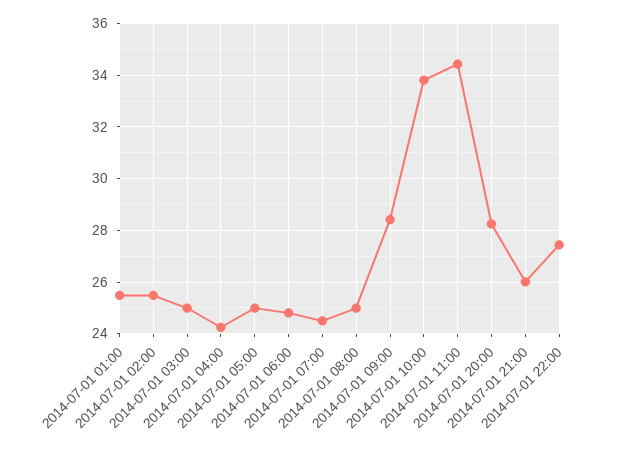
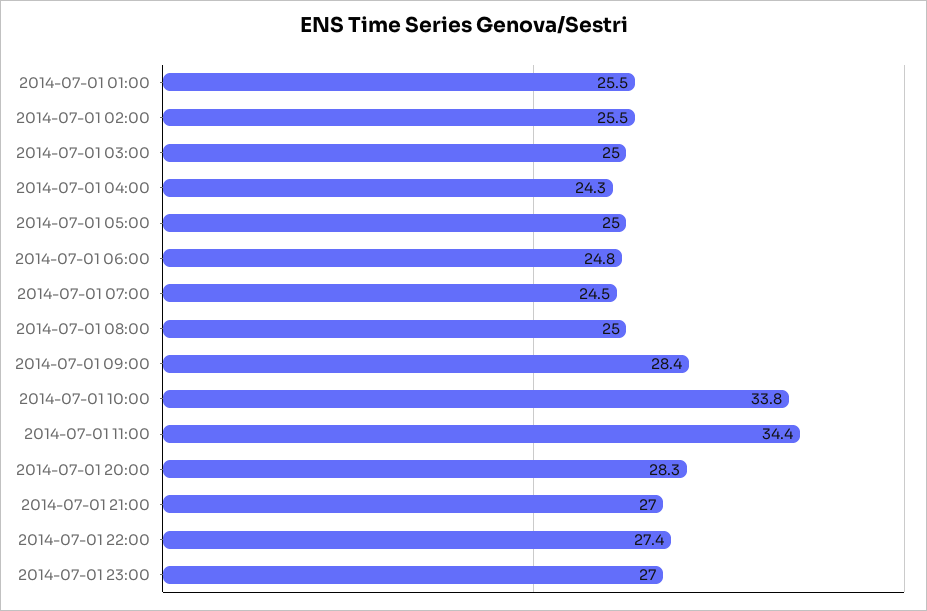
2014-07-01 21:00: 26 -> 27
2014-07-01 23:00: none -> 27

